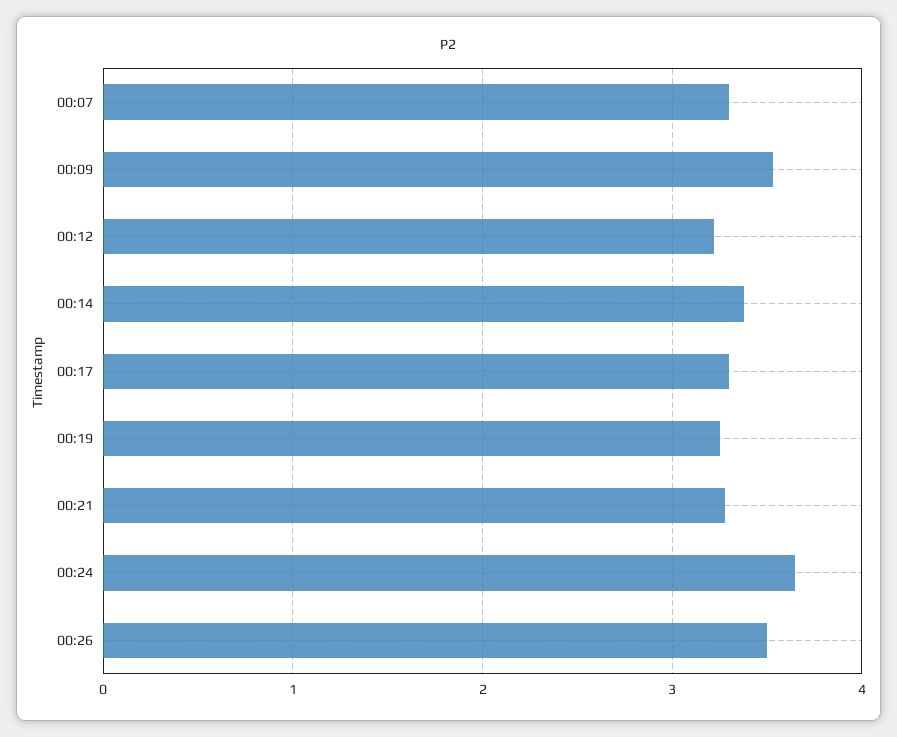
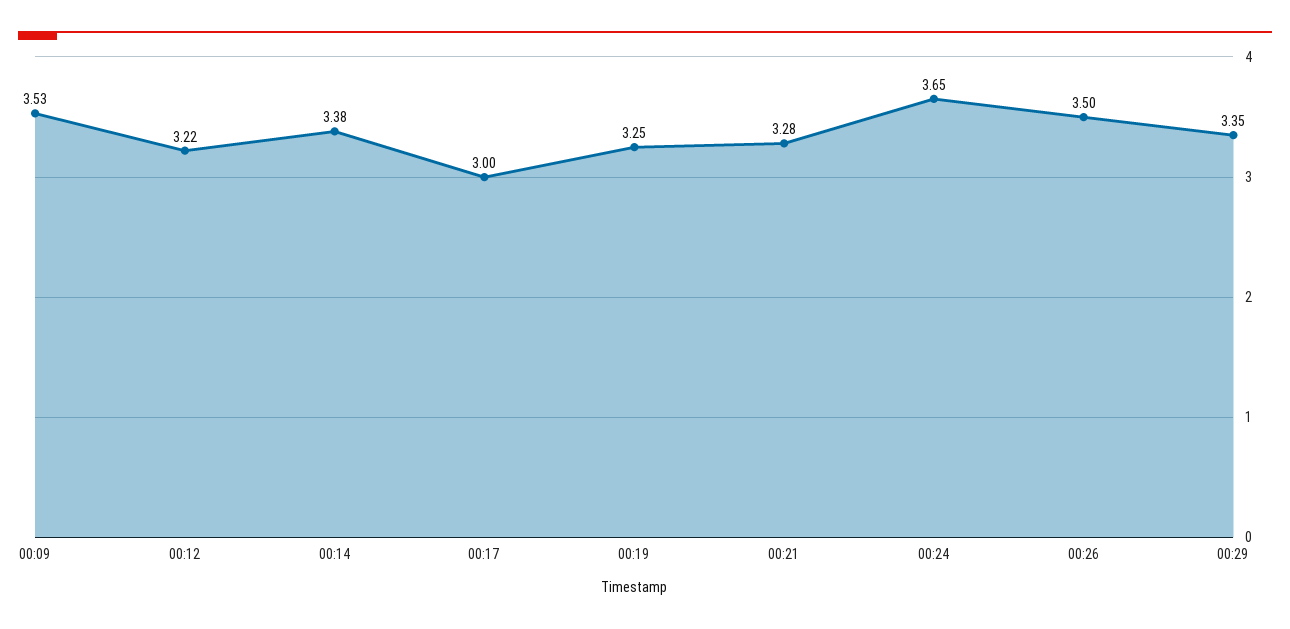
00:07: 3.3 -> none
00:17: 3.3 -> 3
00:29: none -> 3.35

